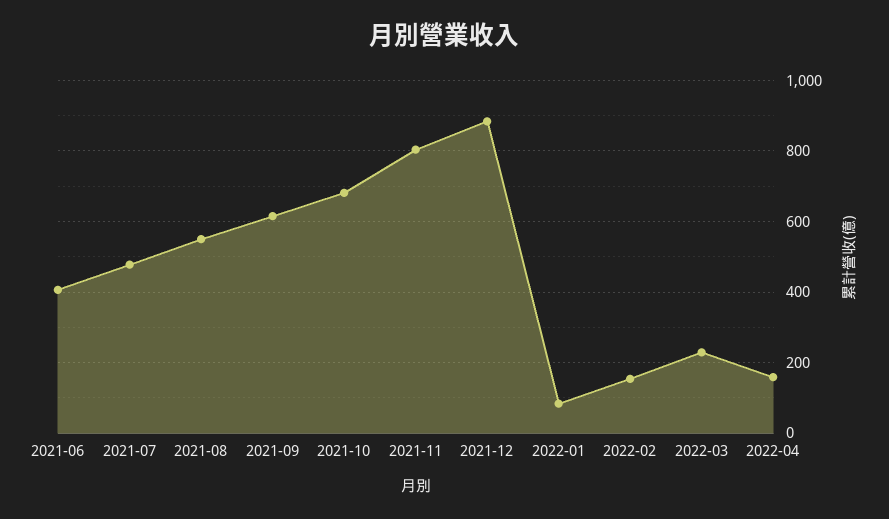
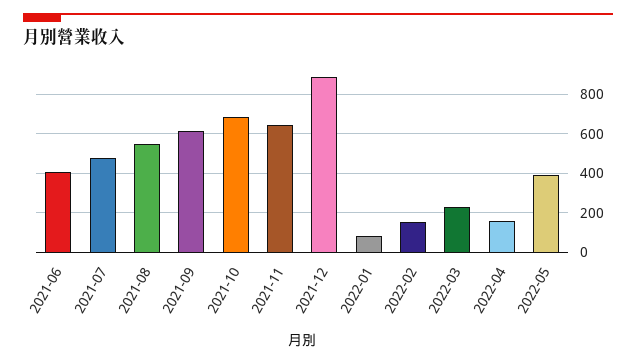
2021-11: 800 -> 650
2022-05: none -> 400

